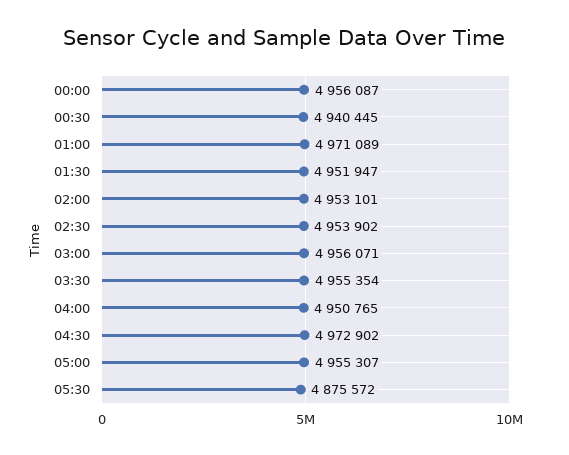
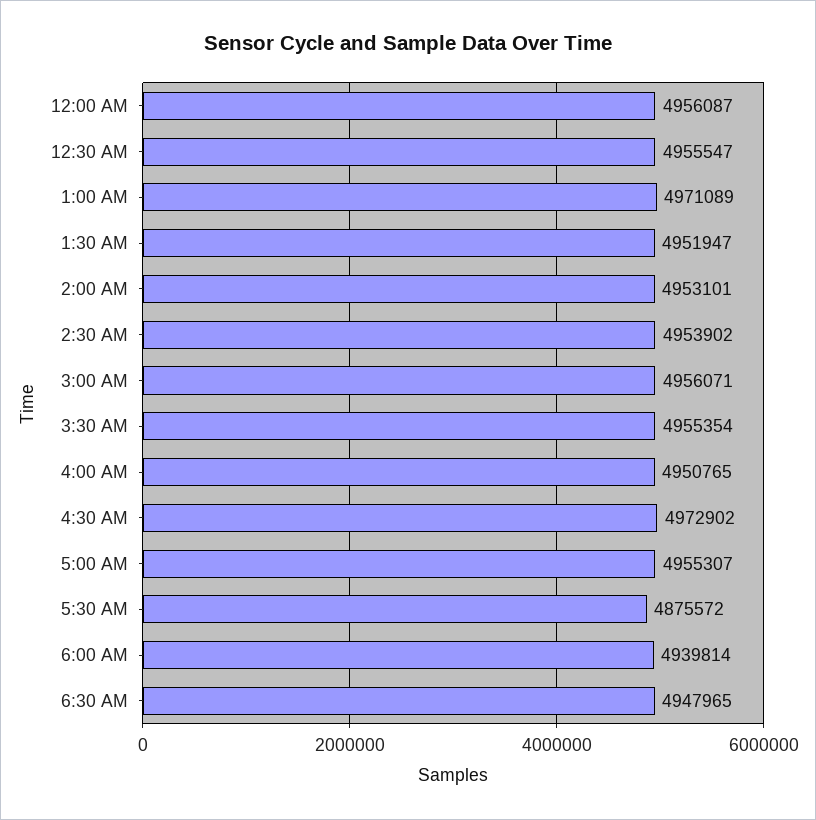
00:30: 4940445 -> 4955547
6:00 AM: none -> 4939814
6:30 AM: none -> 4947965

